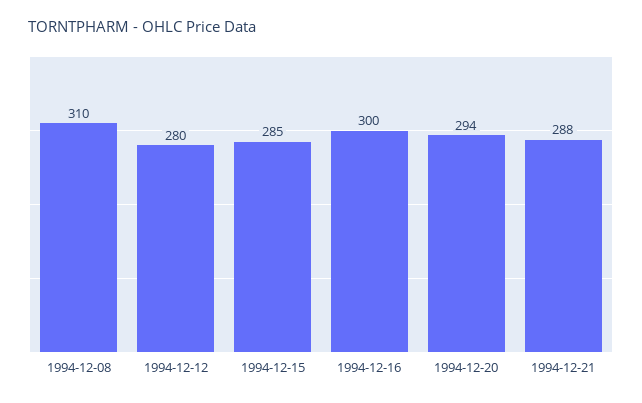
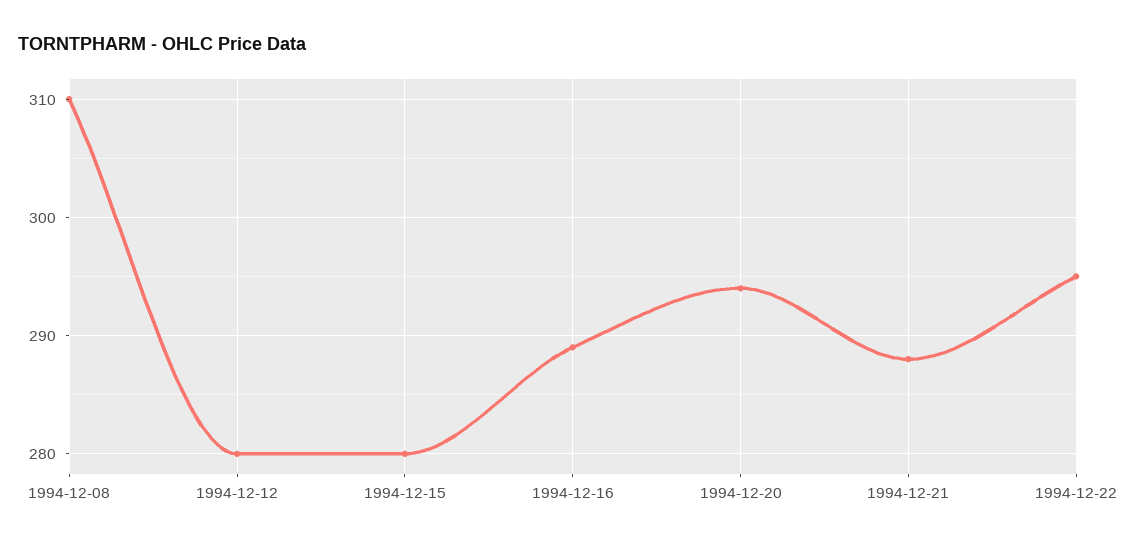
1994-12-15: 285 -> 280
1994-12-16: 300 -> 289
1994-12-22: none -> 295

